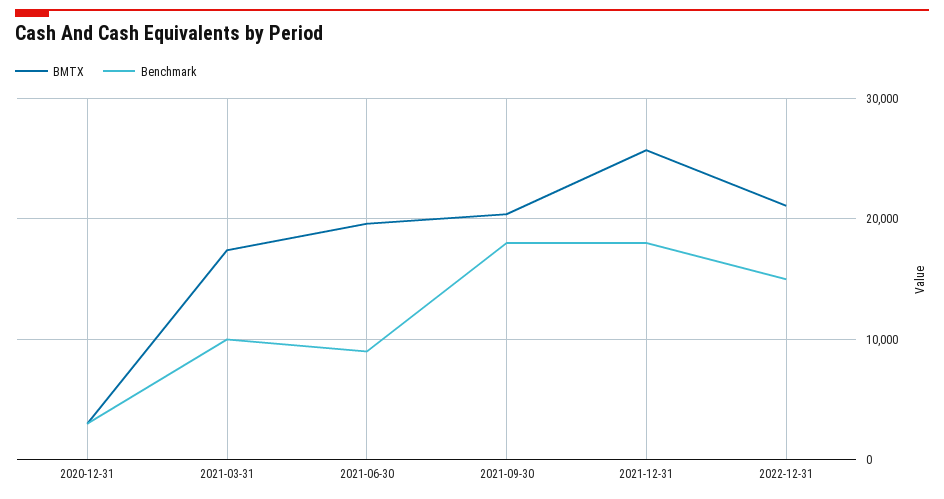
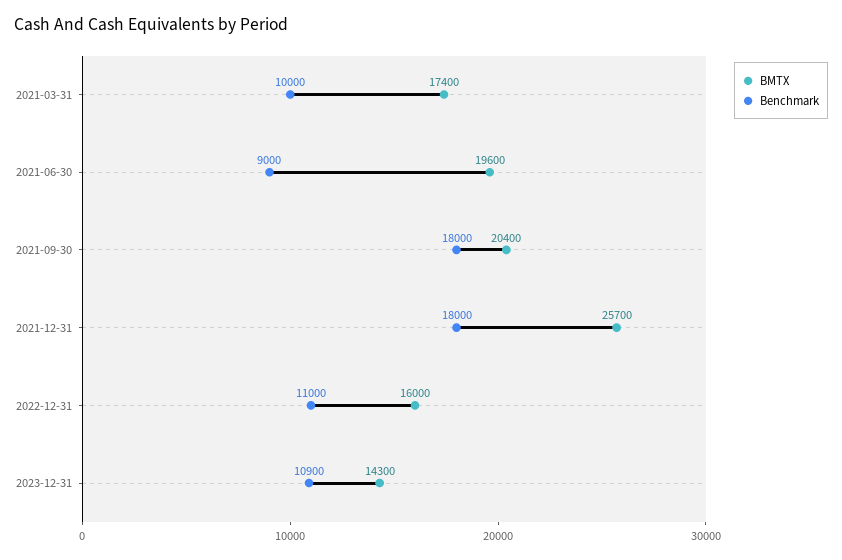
BMTX, 2020-12-31: 3000 -> none
Benchmark, 2020-12-31: 3000 -> none
BMTX, 2022-12-31: 21000 -> 16000
Benchmark, 2022-12-31: 15000 -> 11000
BMTX, 2023-12-31: none -> 14300
Benchmark, 2023-12-31: none -> 10900

